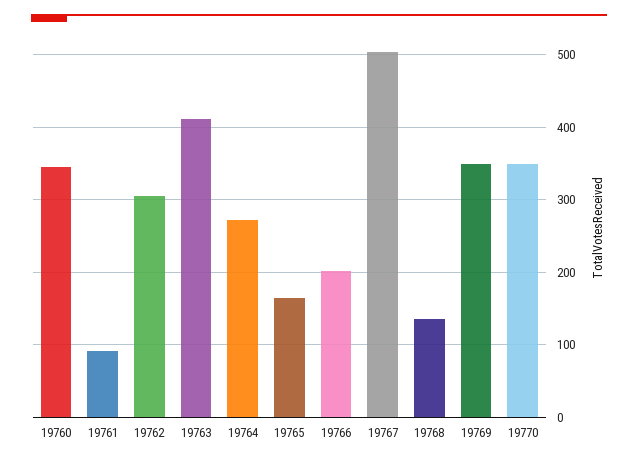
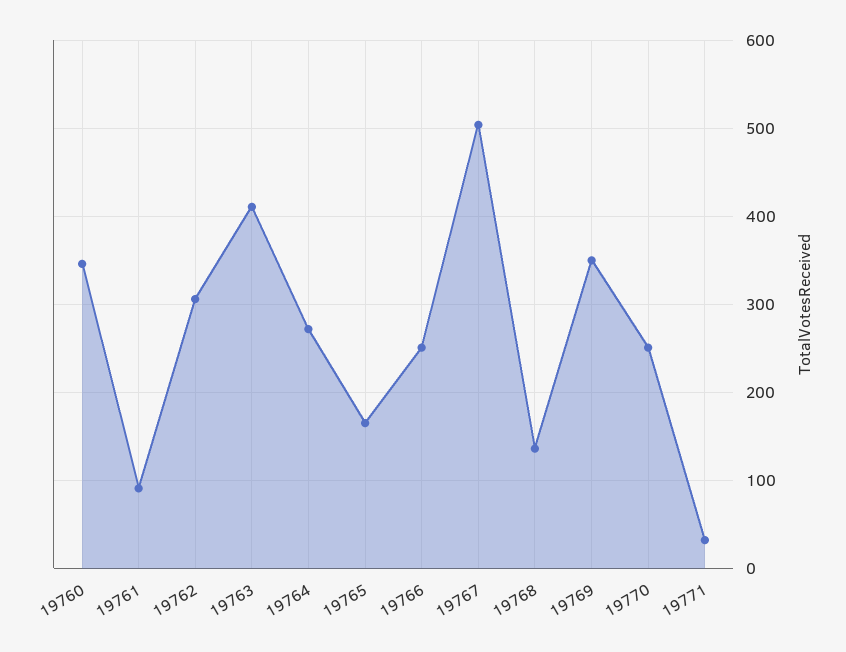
19766: 200 -> 250
19770: 350 -> 250
19771: none -> 30

